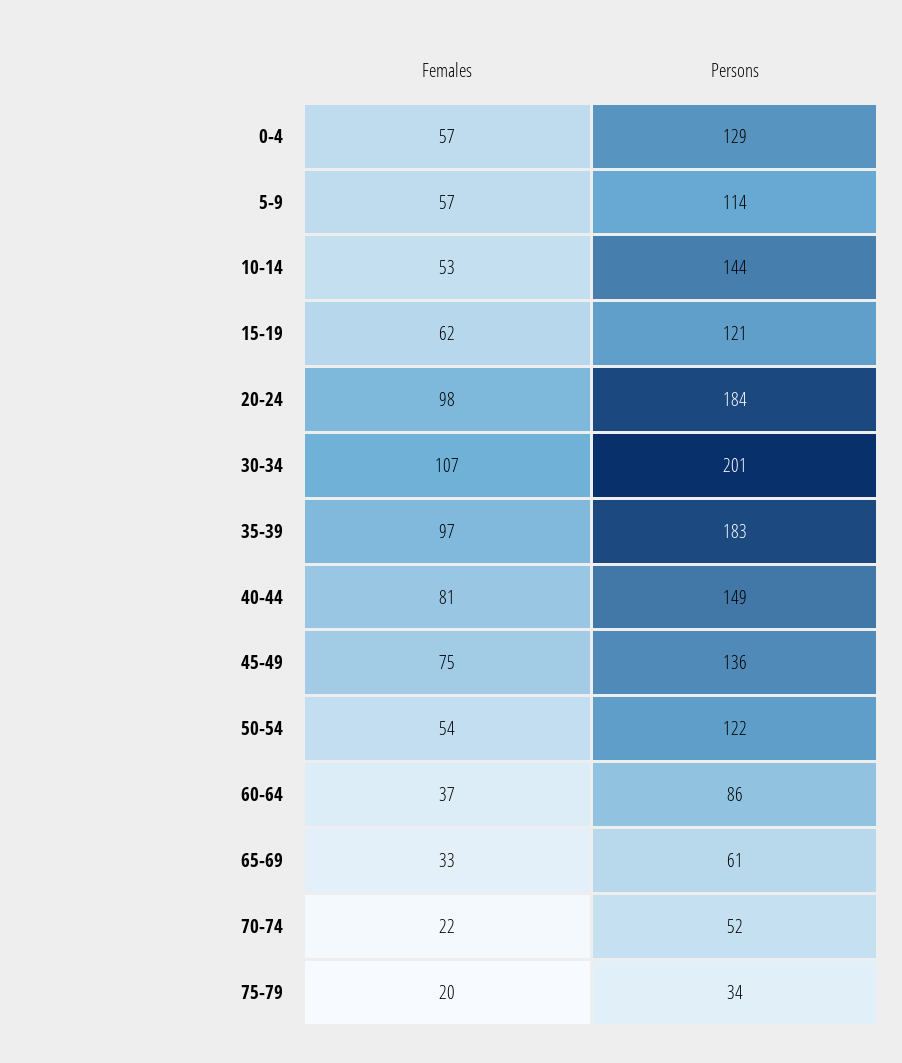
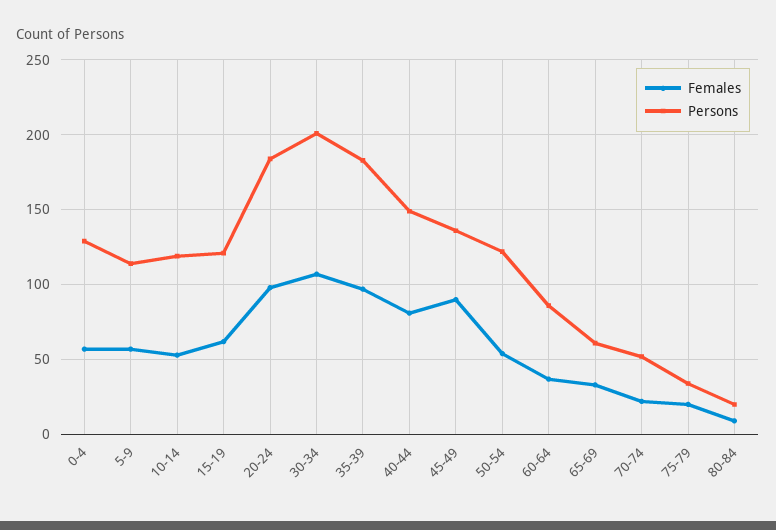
Persons, 10-14: 144 -> 120
Females, 45-49: 75 -> 90
Females, 80-84: none -> 10
Persons, 80-84: none -> 20

